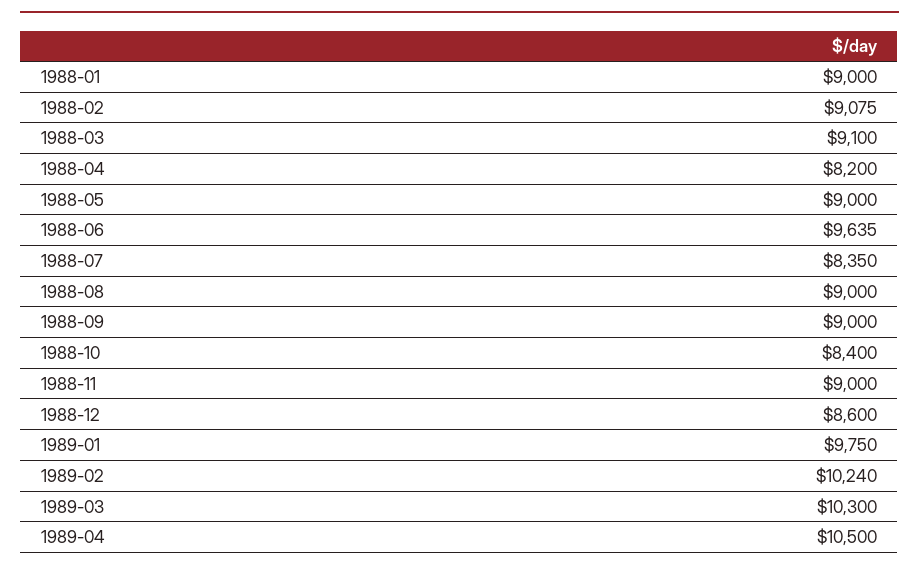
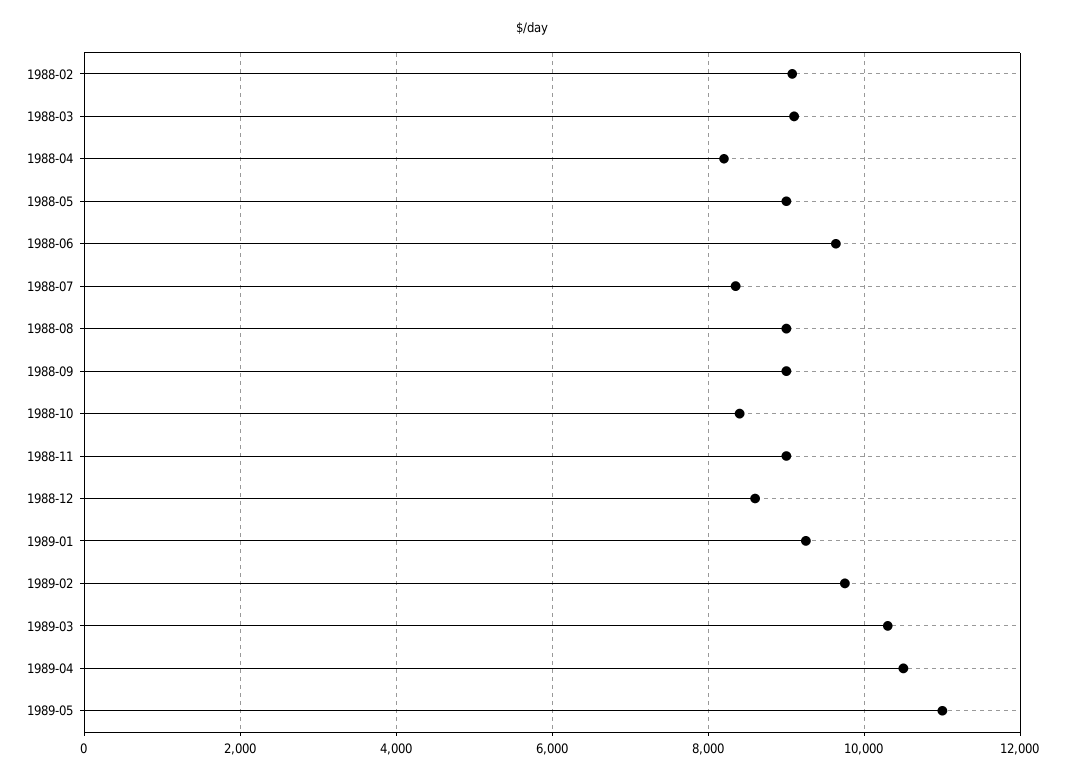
1988-01: 9000 -> none
1989-01: 9750 -> 9200
1989-02: 10240 -> 9800
1989-05: none -> 11000

